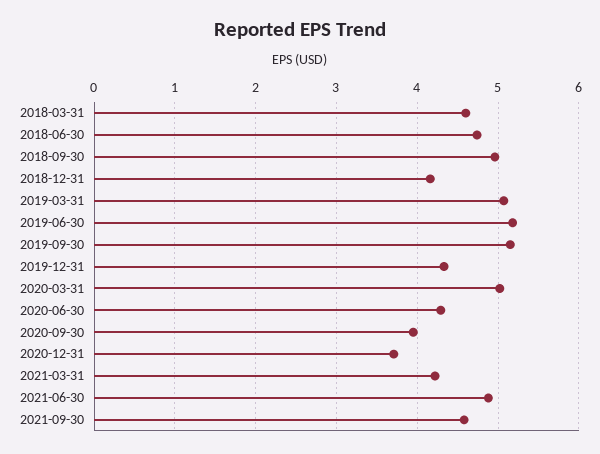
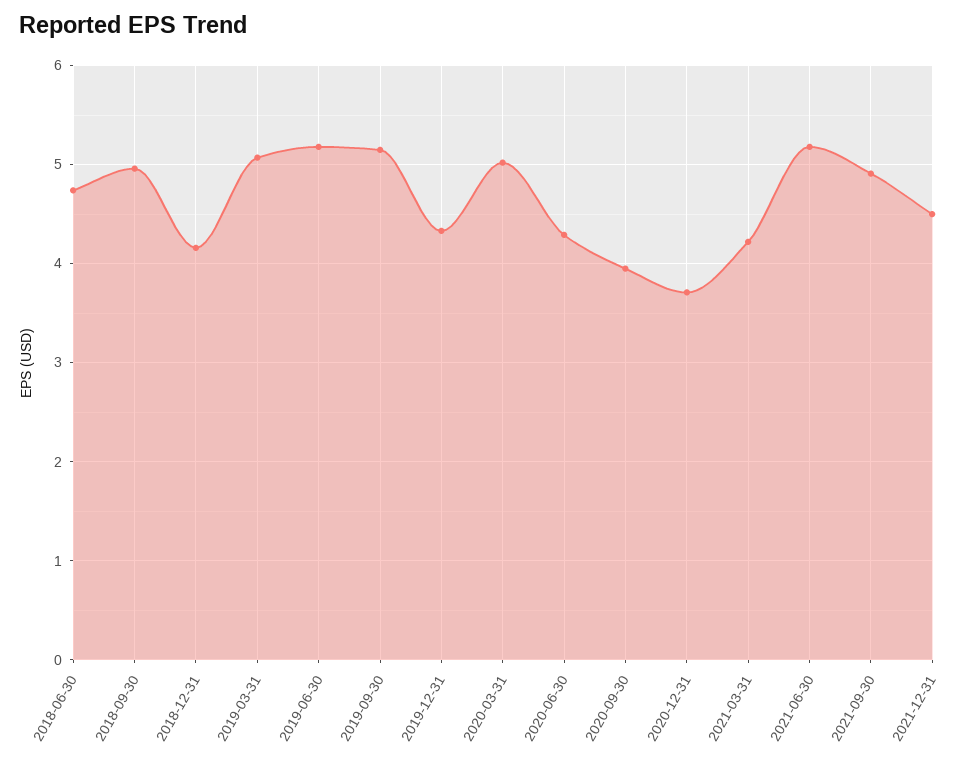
2018-03-31: 4.6 -> none
2021-06-30: 4.9 -> 5.2
2021-09-30: 4.6 -> 4.9
2021-12-31: none -> 4.5

